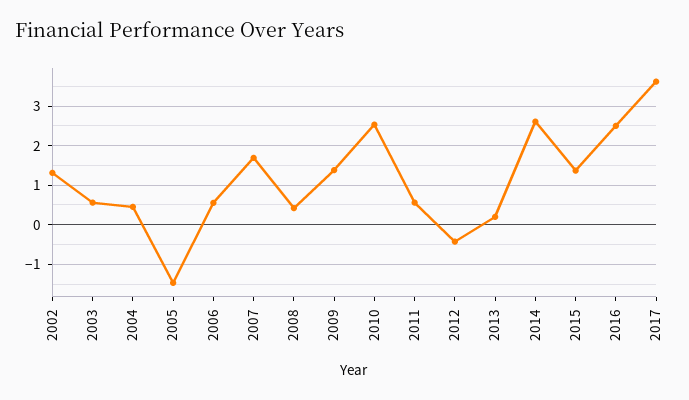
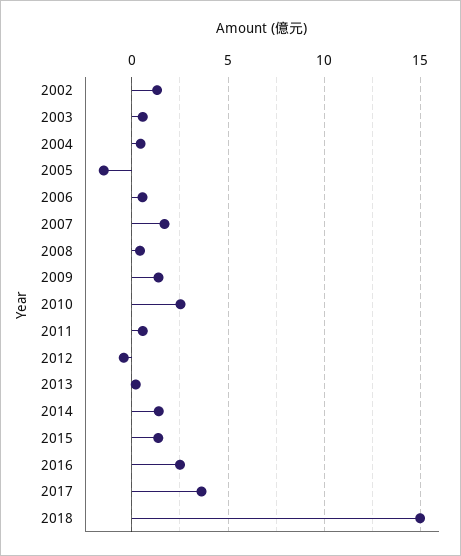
2014: 2.6 -> 1.5
2018: none -> 15

